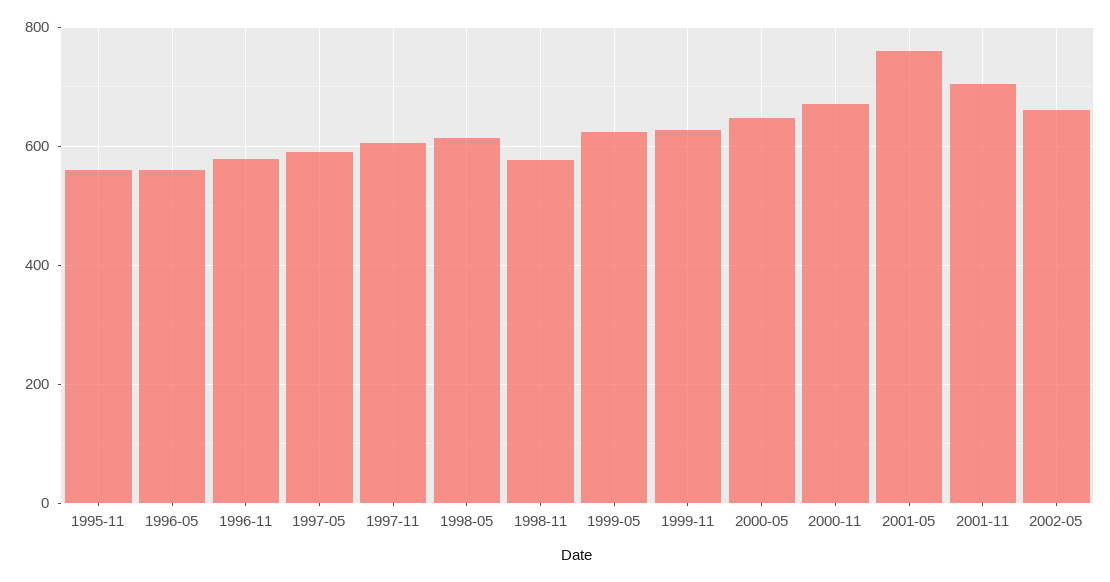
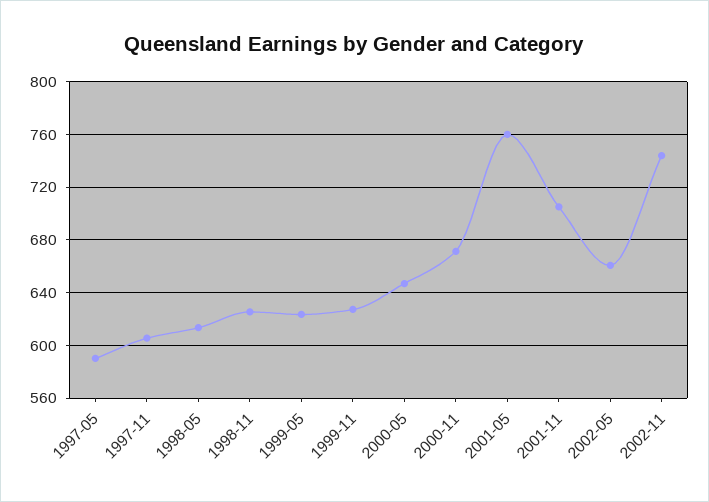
1995-11: 560 -> none
1996-05: 560 -> none
1996-11: 580 -> none
1998-11: 580 -> 625
2002-11: none -> 745

